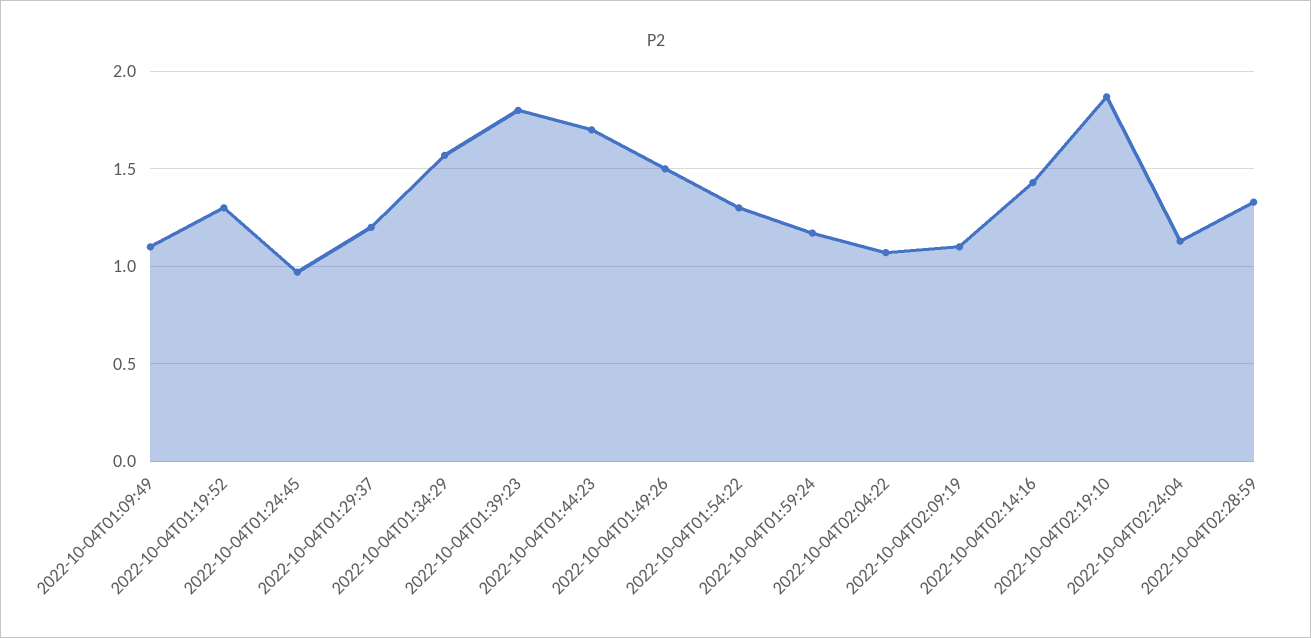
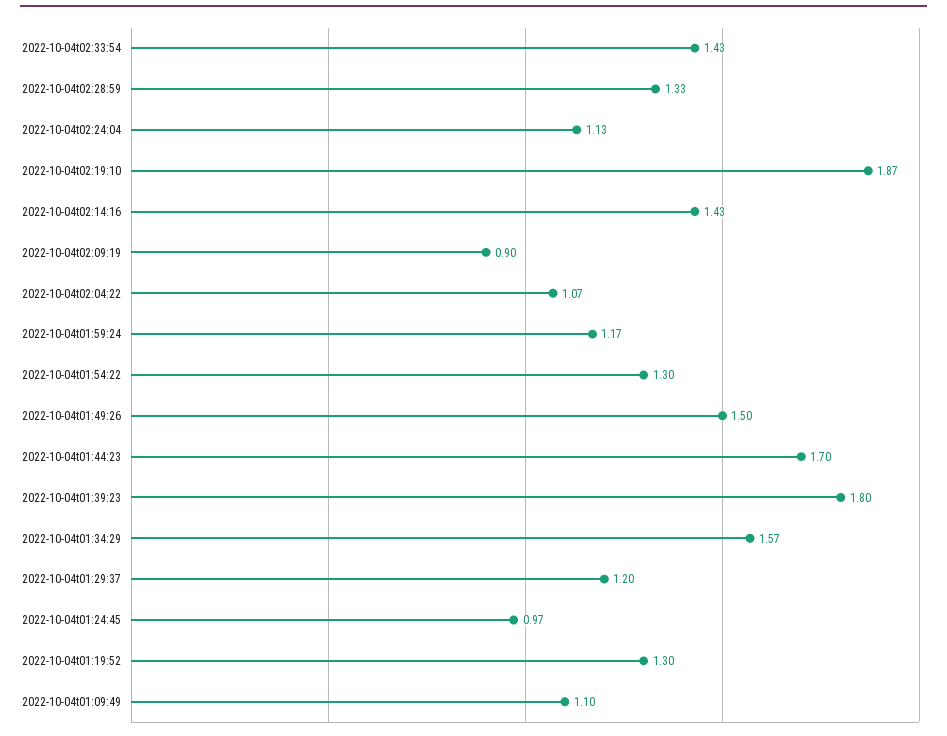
2022-10-04T02:09:19: 1.1 -> 0.9
2022-10-04t02:33:54: none -> 1.43

